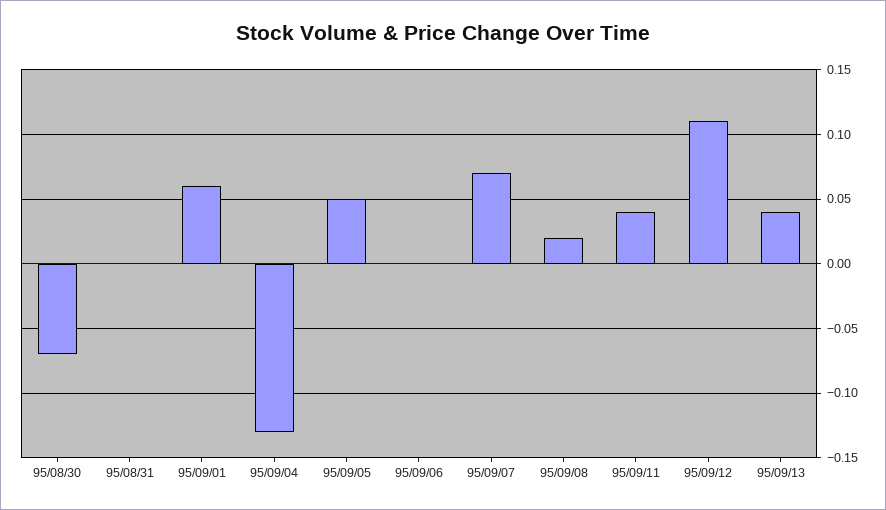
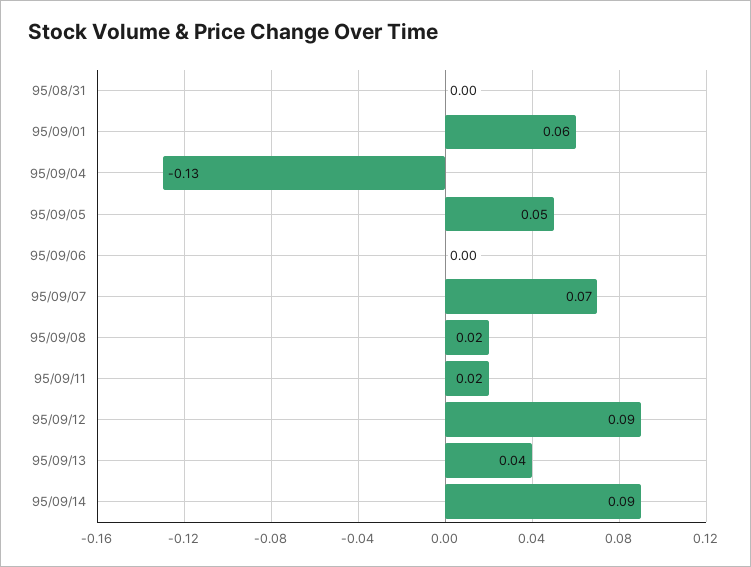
95/08/30: -0.07 -> none
95/09/11: 0.04 -> 0.02
95/09/12: 0.11 -> 0.09
95/09/14: none -> 0.09

